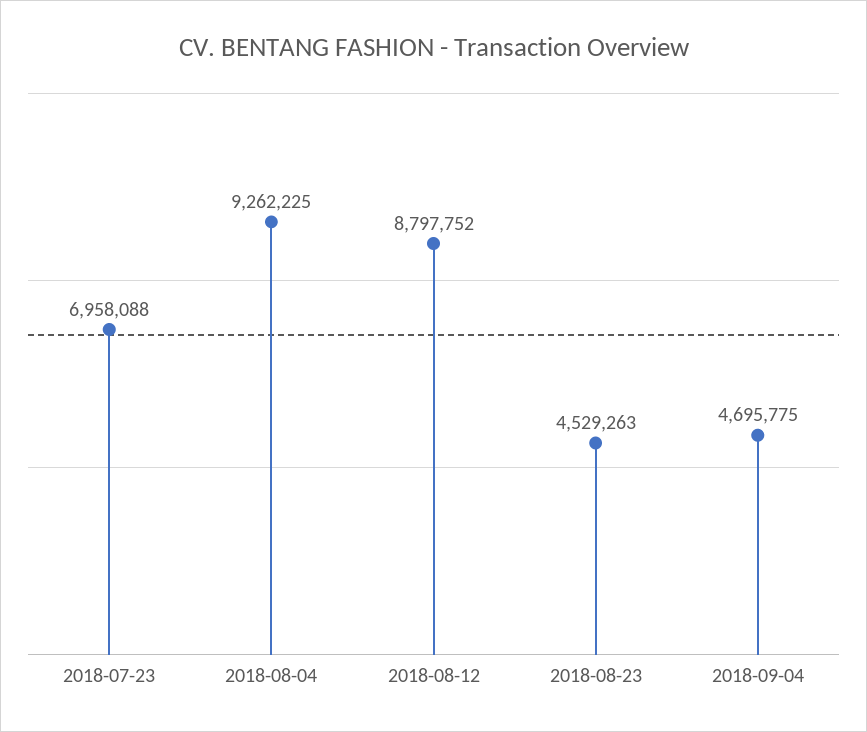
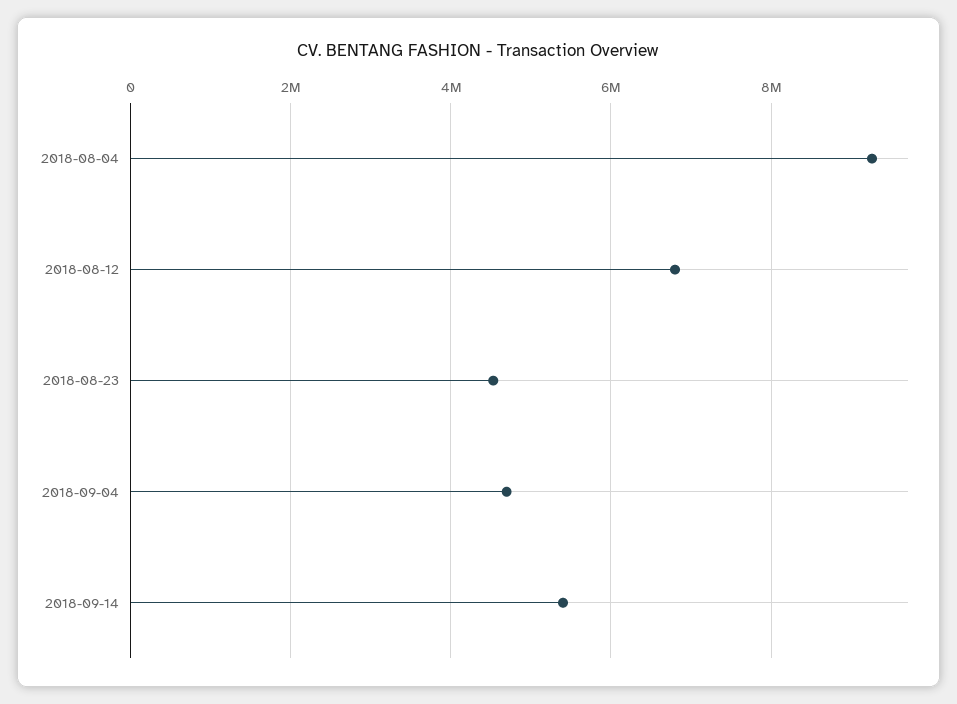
2018-07-23: 6958088 -> none
2018-08-12: 8797752 -> 6800000
2018-09-14: none -> 5400000

